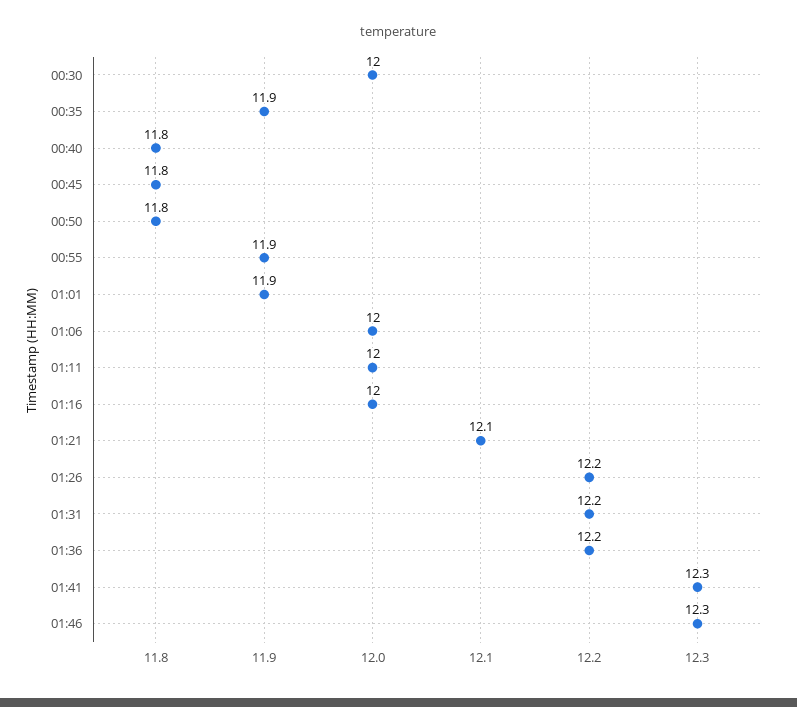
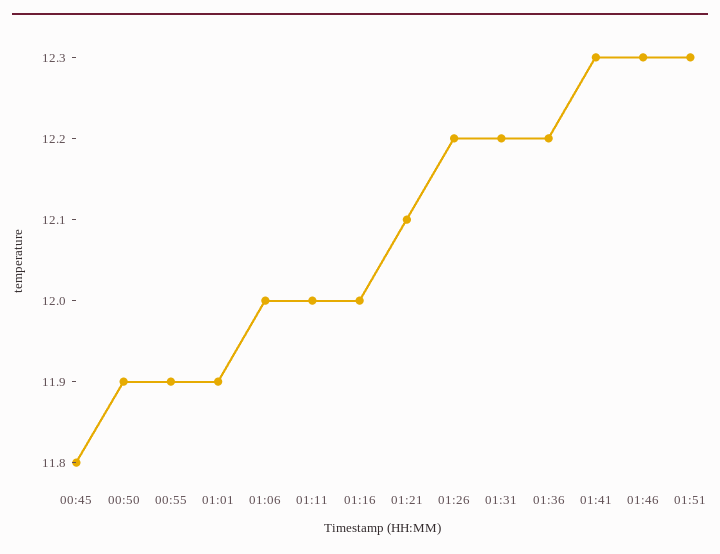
00:30: 12 -> none
00:35: 11.9 -> none
00:40: 11.8 -> none
00:50: 11.8 -> 11.9
01:51: none -> 12.3

